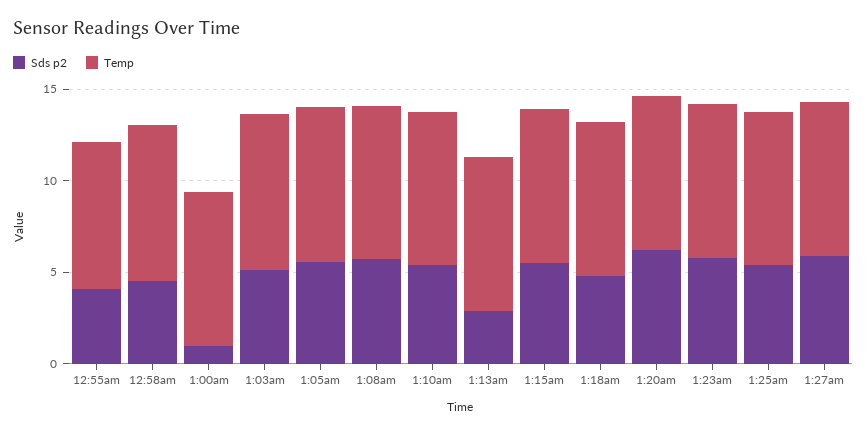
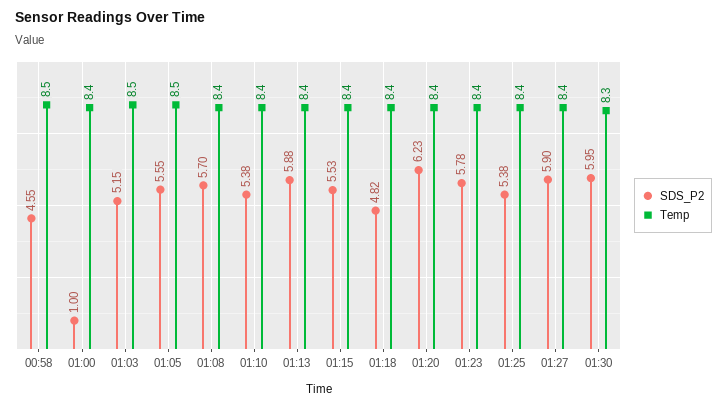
Sds p2, 12:55am: 4 -> none
Temp, 12:55am: 8 -> none
Sds p2, 1:13am: 3 -> 5.88
Sds p2, 01:30: none -> 5.95
Temp, 01:30: none -> 8.3

